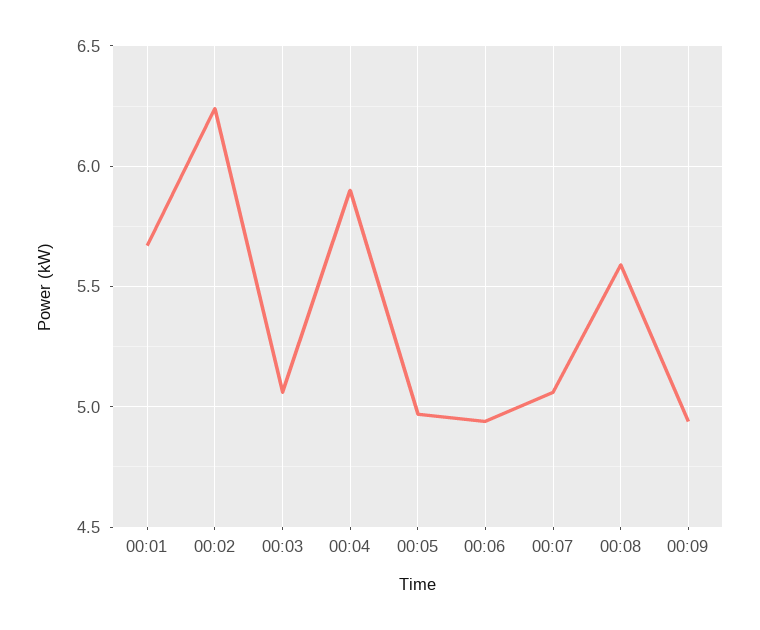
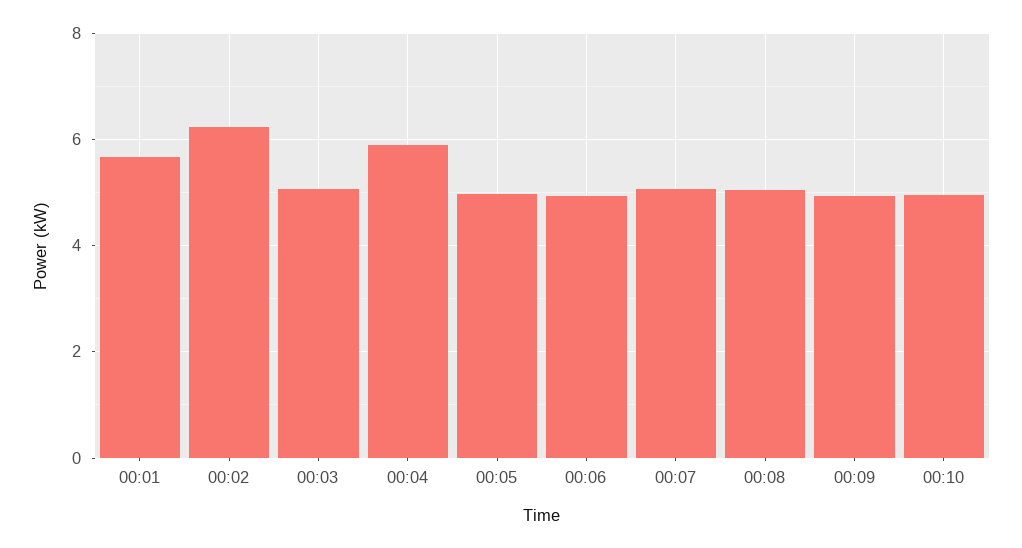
00:08: 5.6 -> 5
00:10: none -> 5

